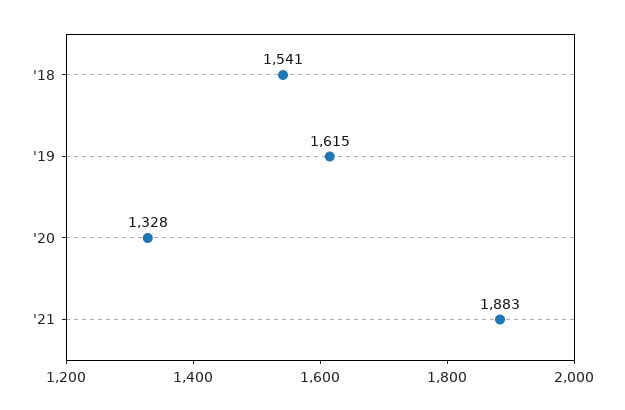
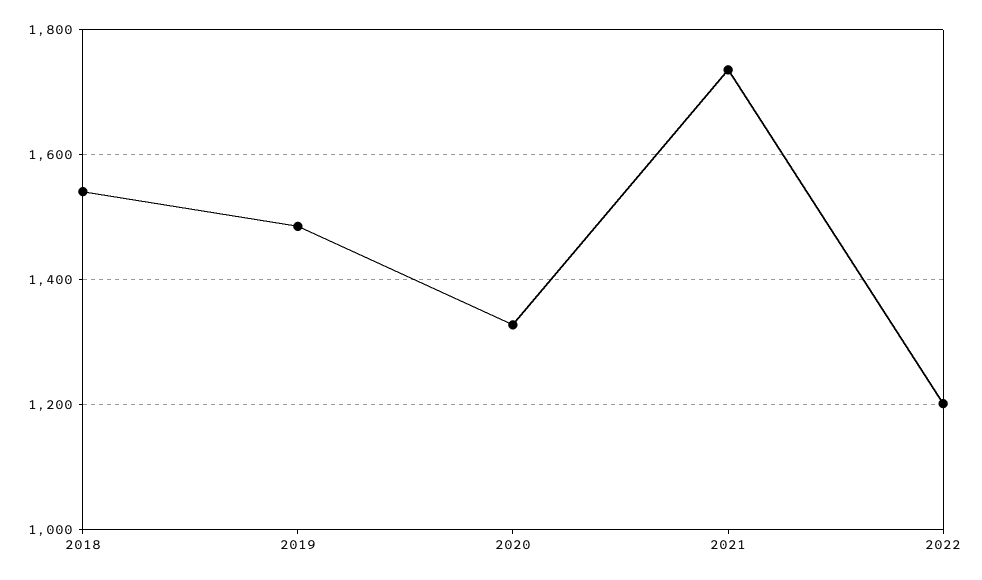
'19: 1615 -> 1480
'21: 1883 -> 1740
2022: none -> 1200

